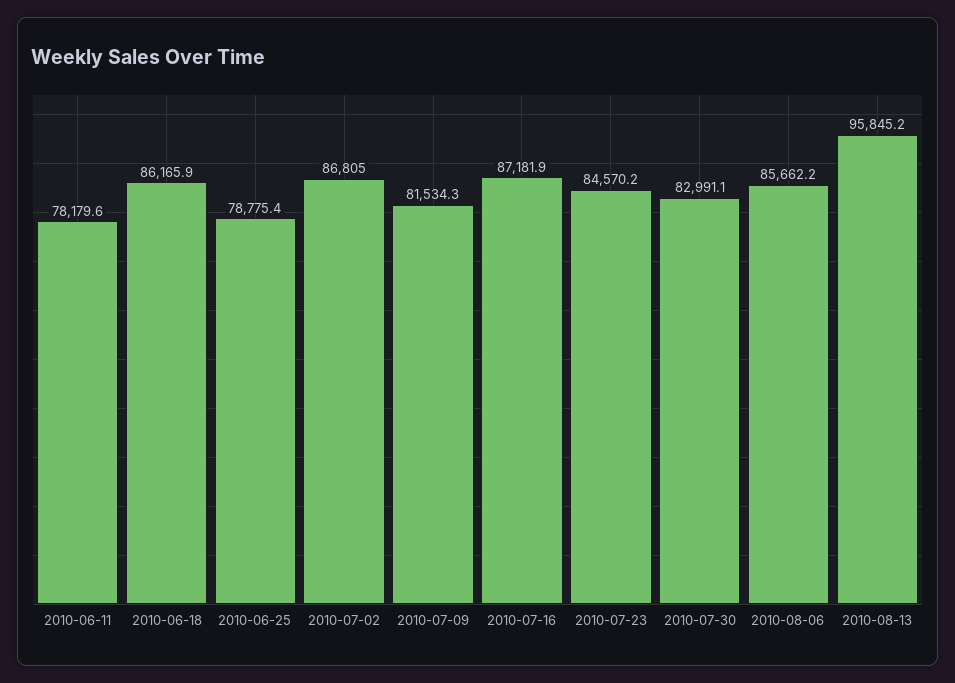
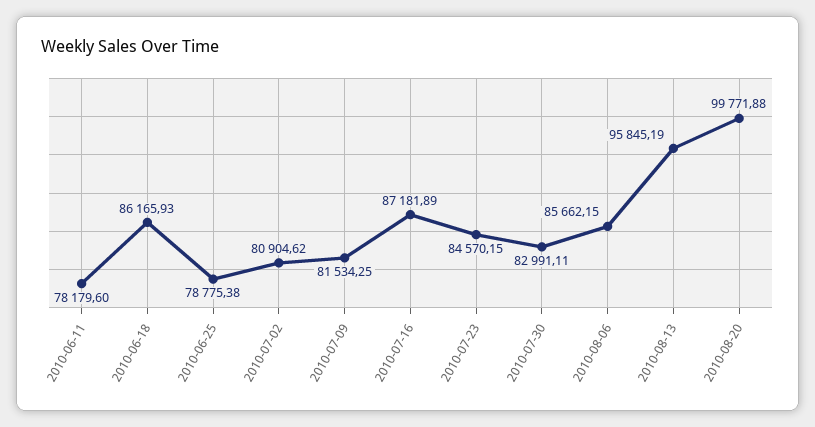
2010-07-02: 86805 -> 80904.62
2010-08-20: none -> 99771.88

